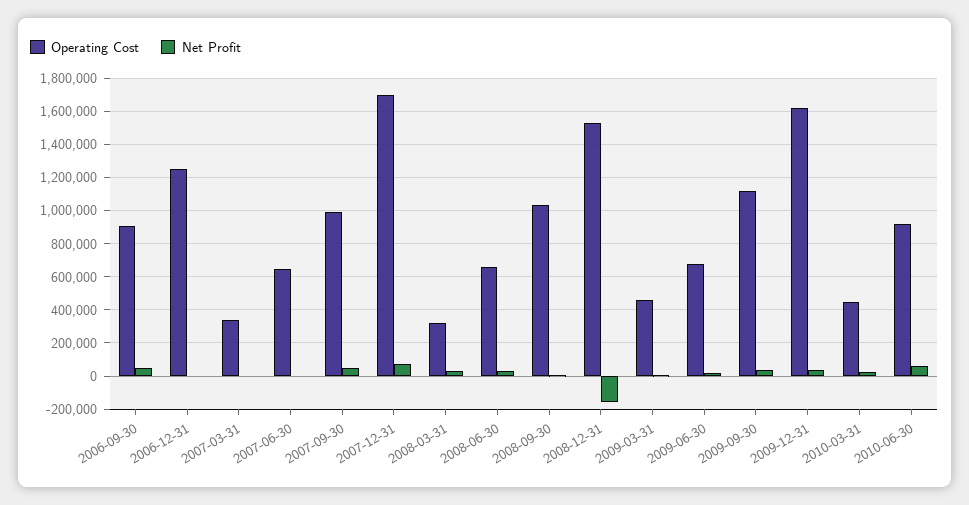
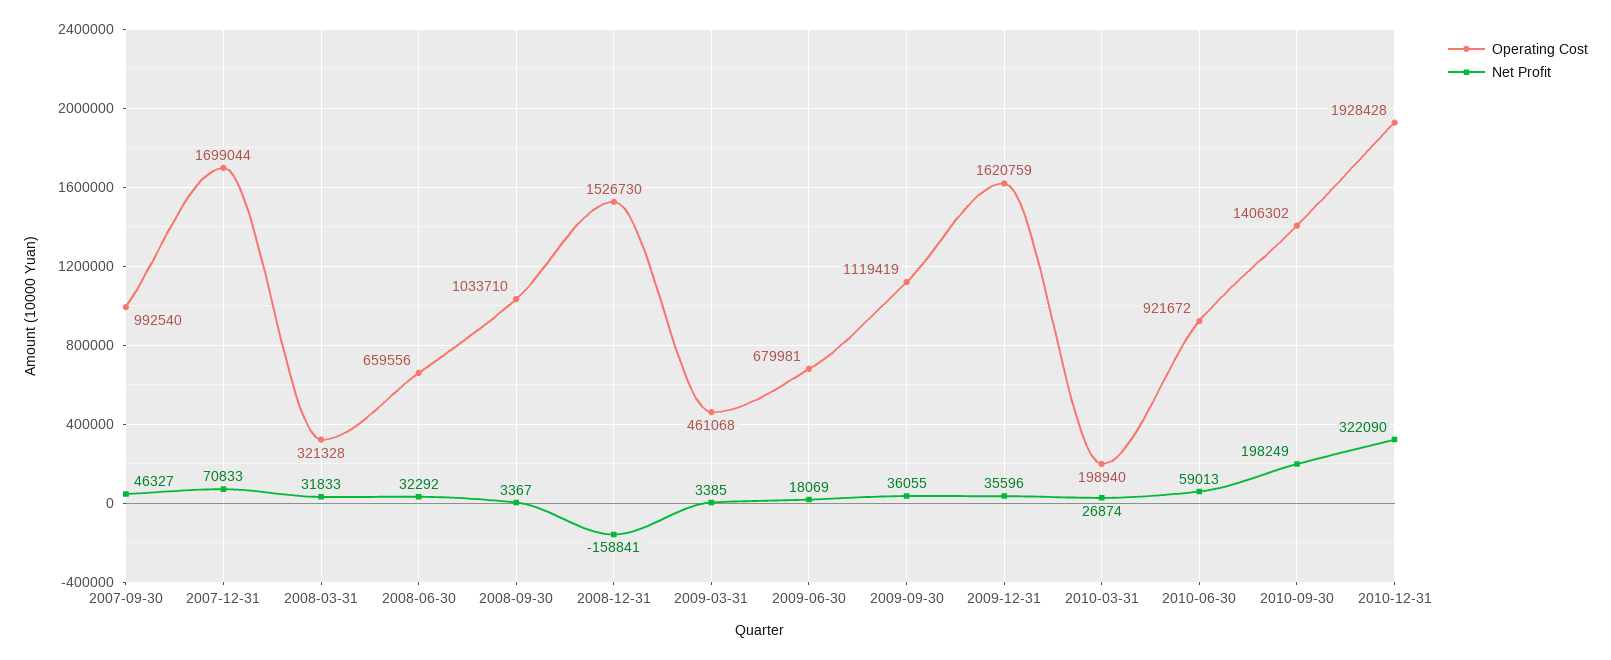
Operating Cost, 2006-09-30: 900000 -> none
Net Profit, 2006-09-30: 50000 -> none
Operating Cost, 2006-12-31: 1250000 -> none
Net Profit, 2006-12-31: 0 -> none
Operating Cost, 2007-03-31: 350000 -> none
Net Profit, 2007-03-31: 0 -> none
Operating Cost, 2007-06-30: 650000 -> none
Net Profit, 2007-06-30: 0 -> none
Operating Cost, 2010-03-31: 450000 -> 198940
Operating Cost, 2010-09-30: none -> 1406302
Net Profit, 2010-09-30: none -> 198249
Operating Cost, 2010-12-31: none -> 1928428
Net Profit, 2010-12-31: none -> 322090

